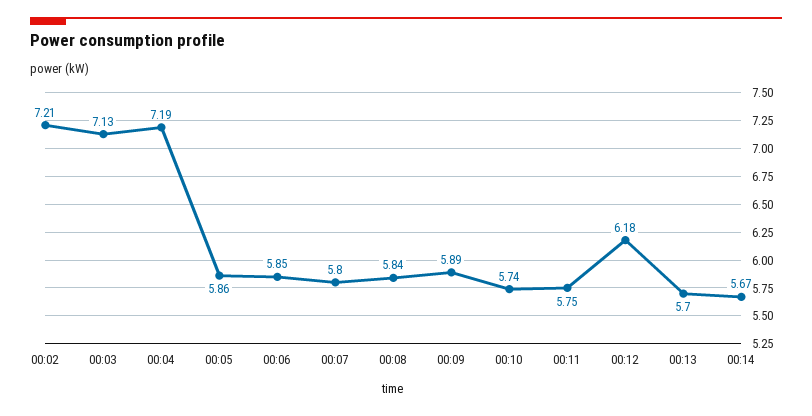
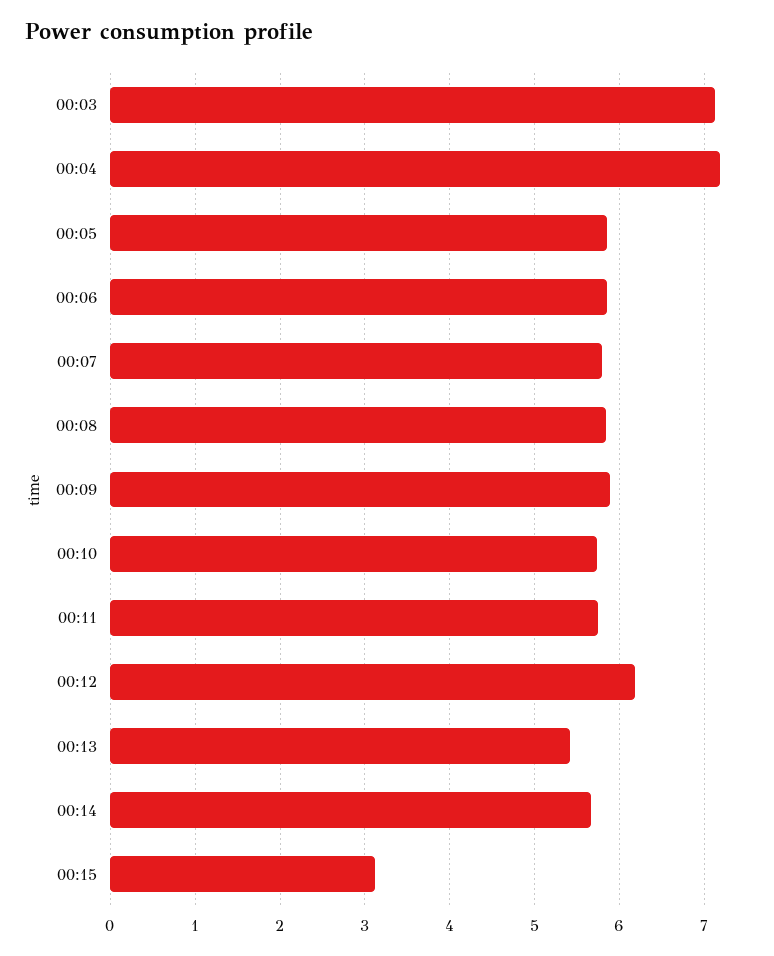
00:02: 7.21 -> none
00:13: 5.7 -> 5.4
00:15: none -> 3.1

